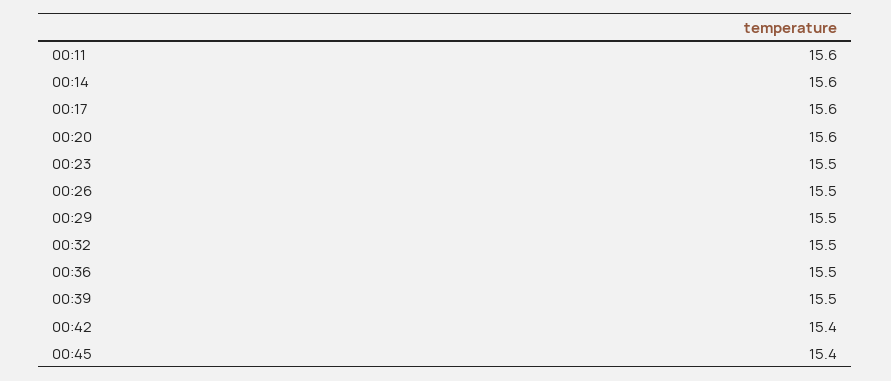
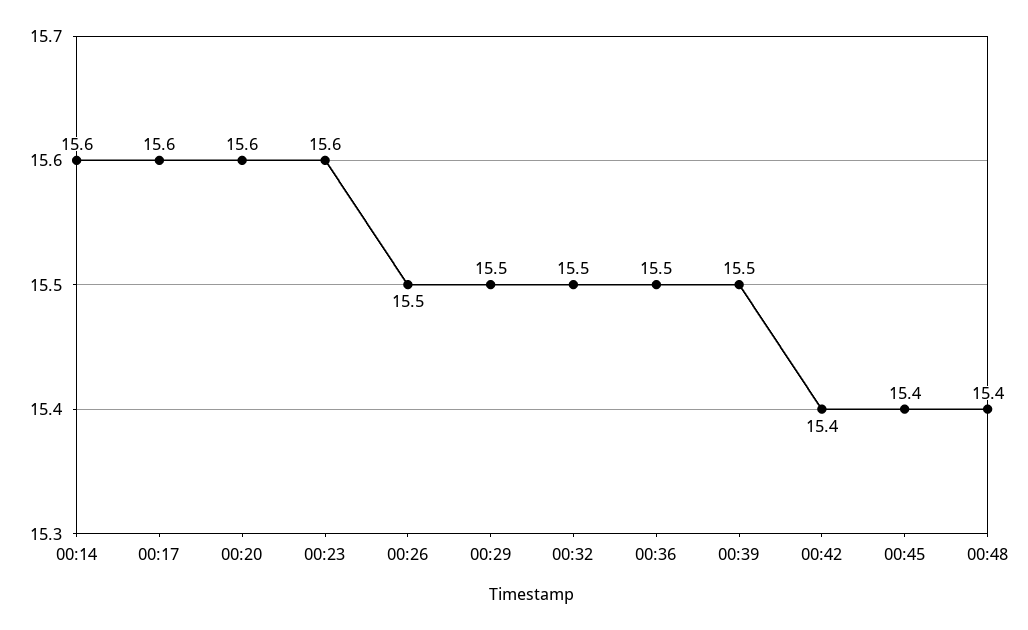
00:11: 15.6 -> none
00:23: 15.5 -> 15.6
00:48: none -> 15.4

